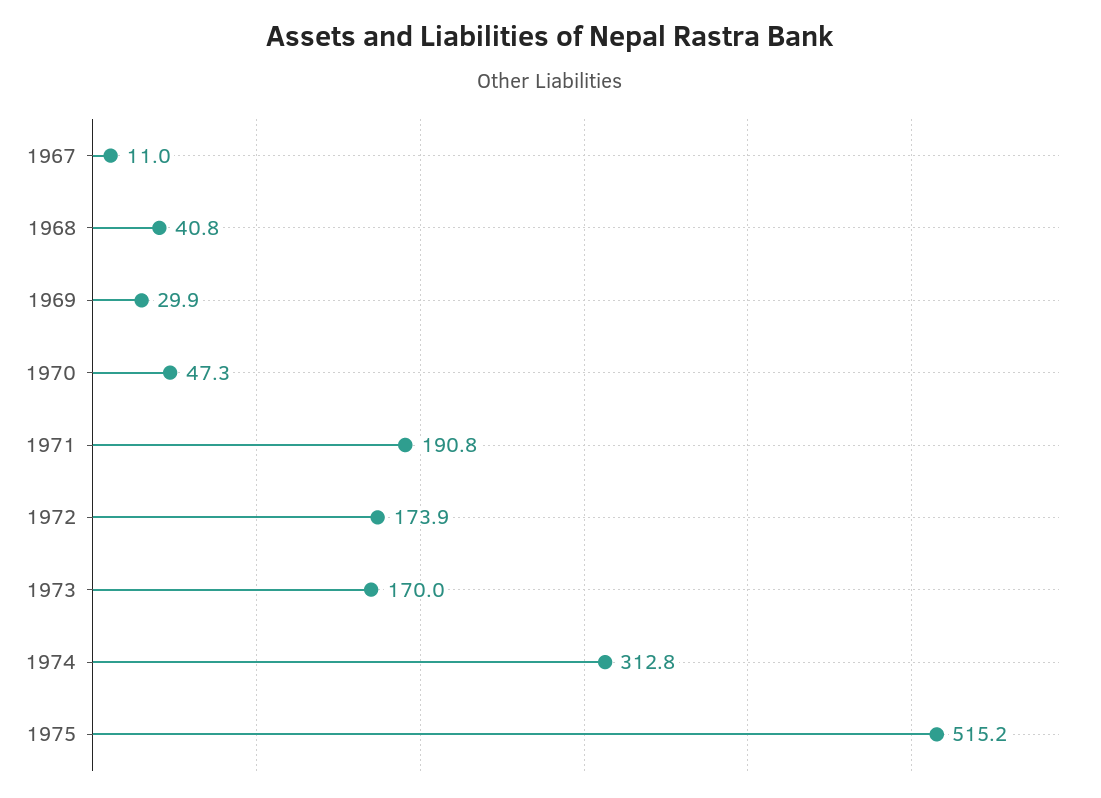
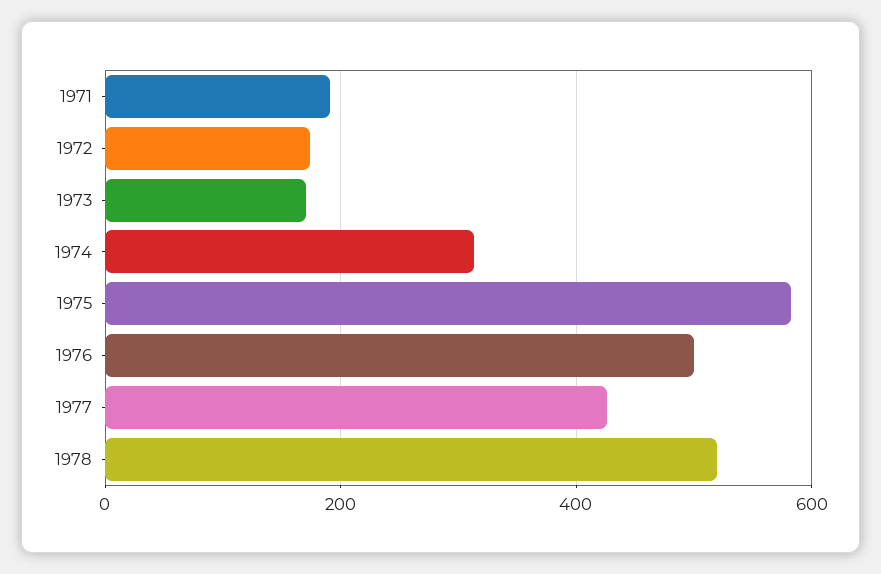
1967: 11 -> none
1968: 40.8 -> none
1969: 29.9 -> none
1970: 47.3 -> none
1975: 515.2 -> 580
1976: none -> 500
1977: none -> 420
1978: none -> 520

